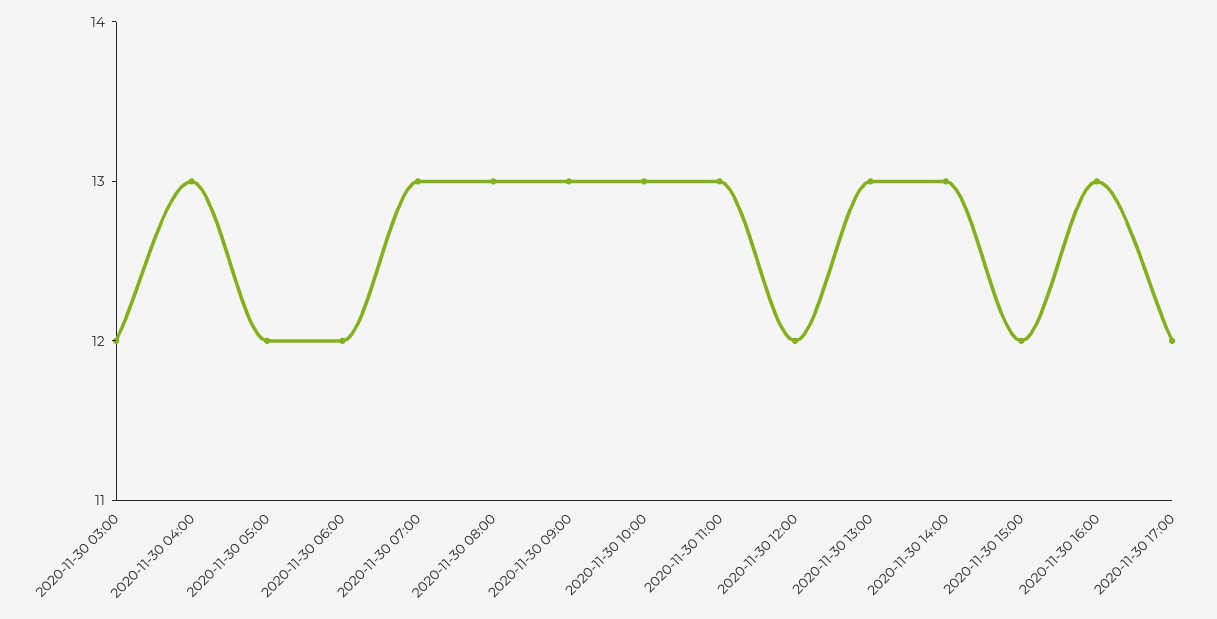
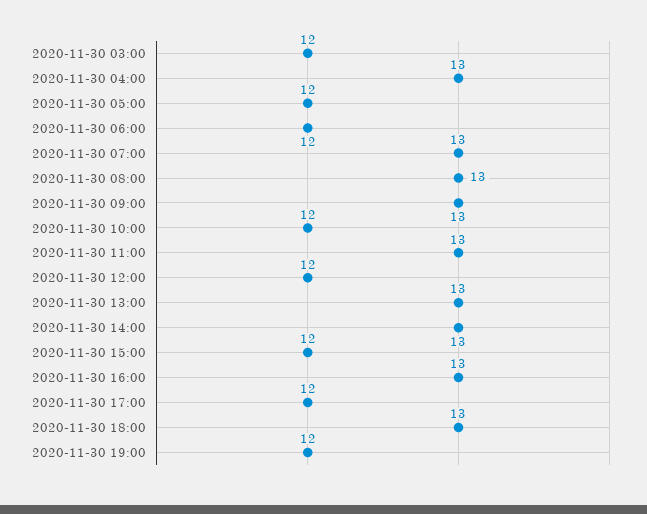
2020-11-30 10:00: 13 -> 12
2020-11-30 18:00: none -> 13
2020-11-30 19:00: none -> 12

